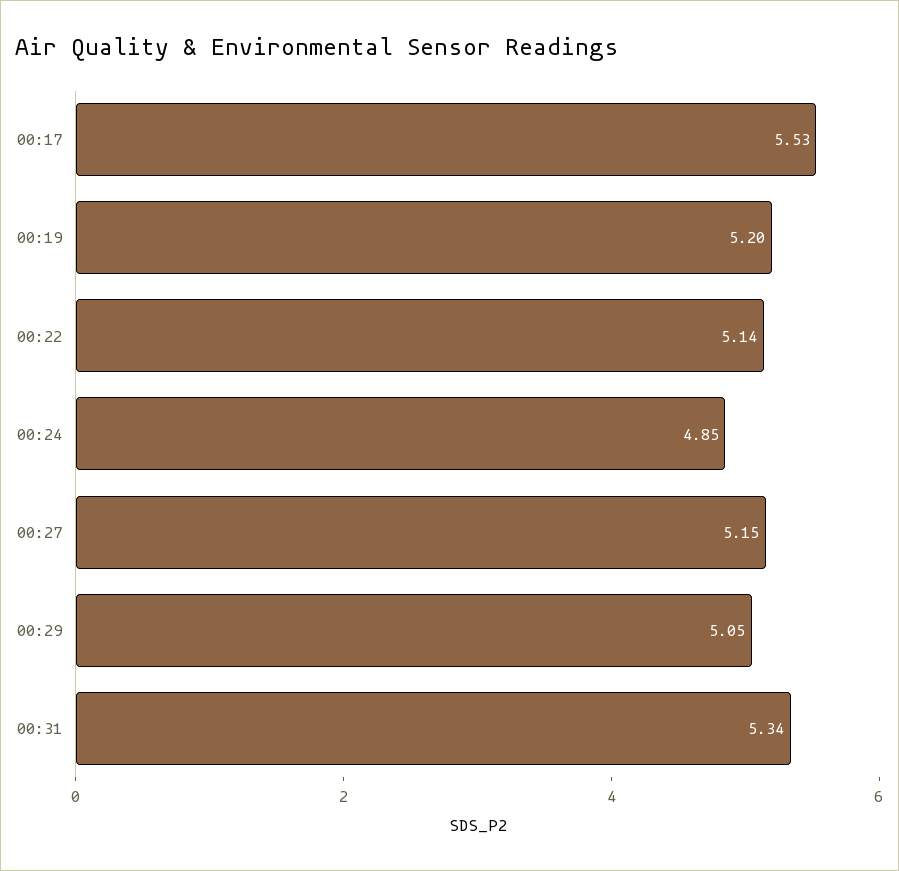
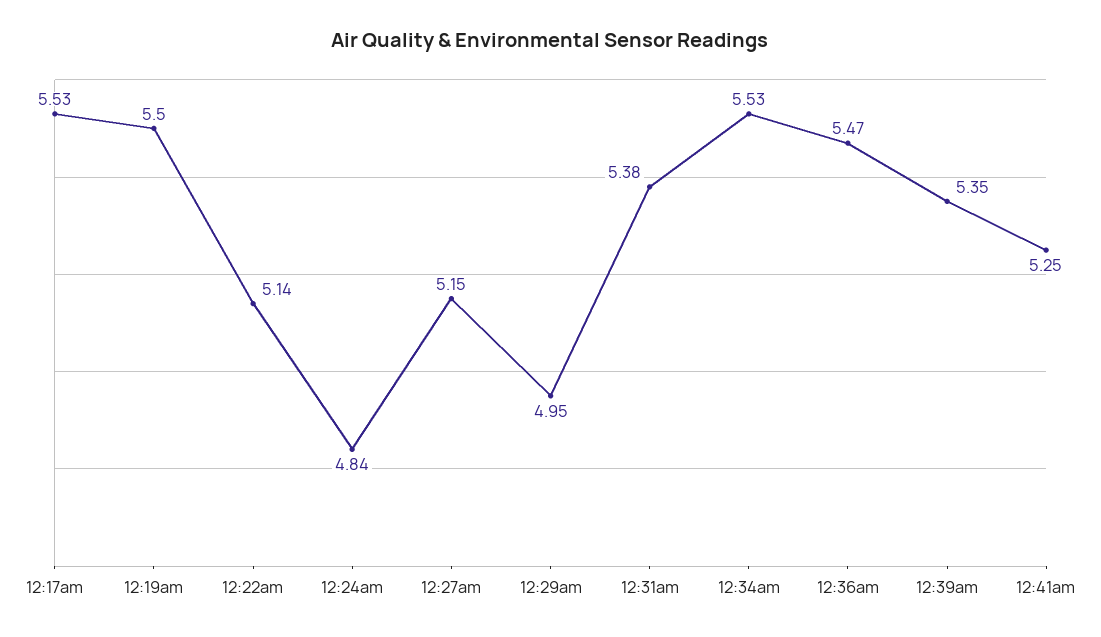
00:19: 5.2 -> 5.5
00:24: 4.85 -> 4.84
00:29: 5.05 -> 4.95
00:31: 5.34 -> 5.38
12:34am: none -> 5.53
12:36am: none -> 5.47
12:39am: none -> 5.35
12:41am: none -> 5.25

